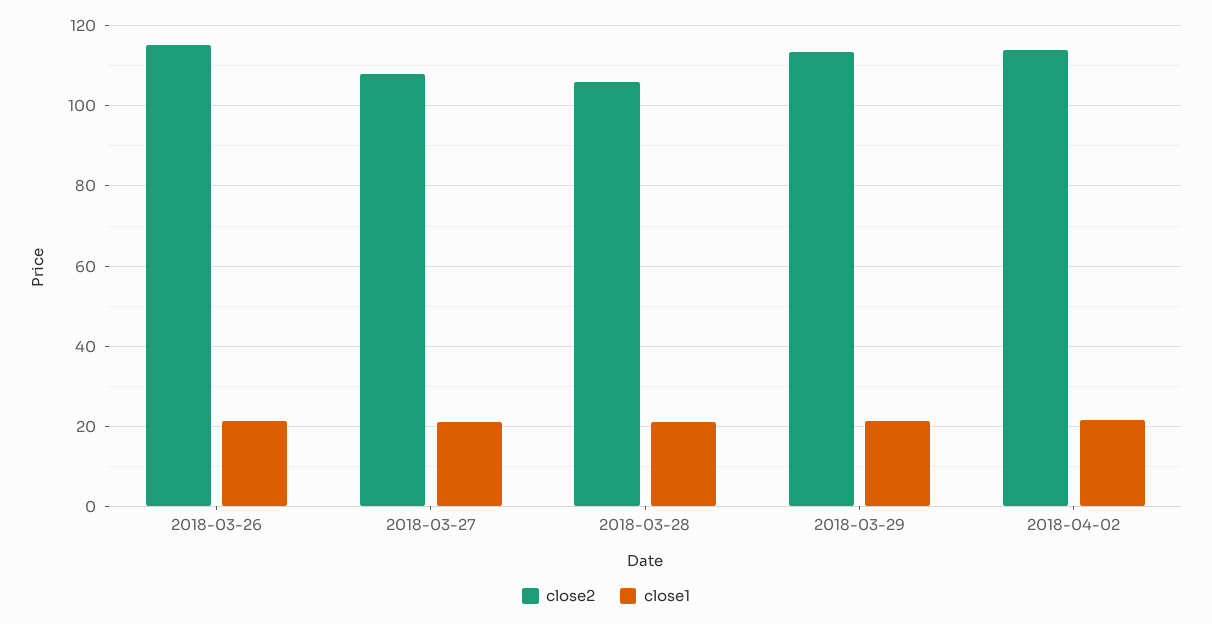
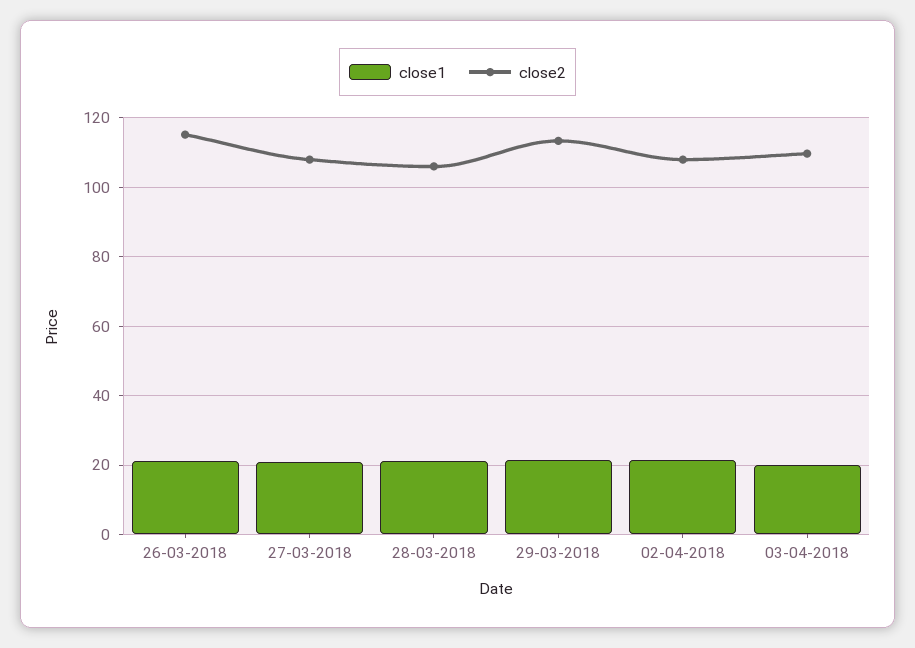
close2, 2018-04-02: 114 -> 108
close1, 03-04-2018: none -> 20
close2, 03-04-2018: none -> 110

